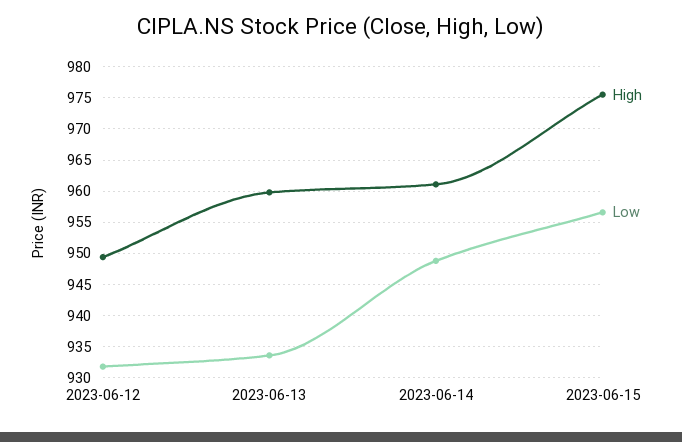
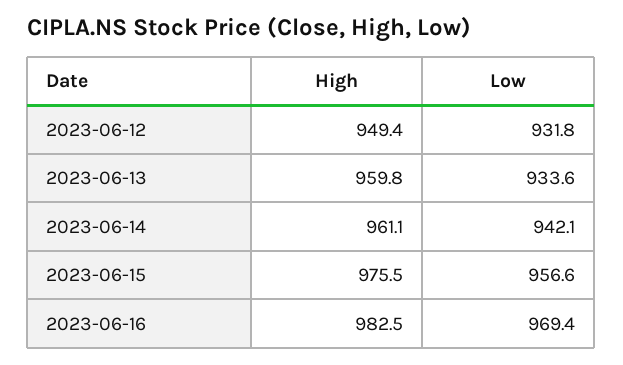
Low, 2023-06-14: 949 -> 942.1
High, 2023-06-16: none -> 982.5
Low, 2023-06-16: none -> 969.4

